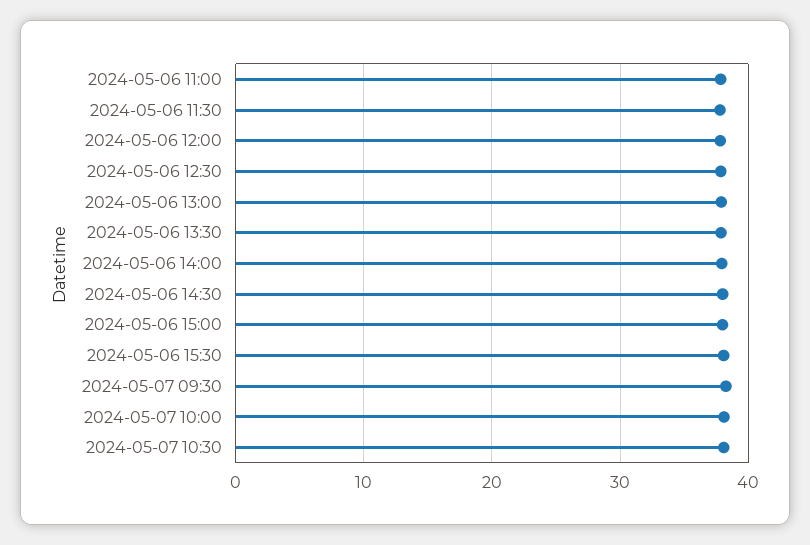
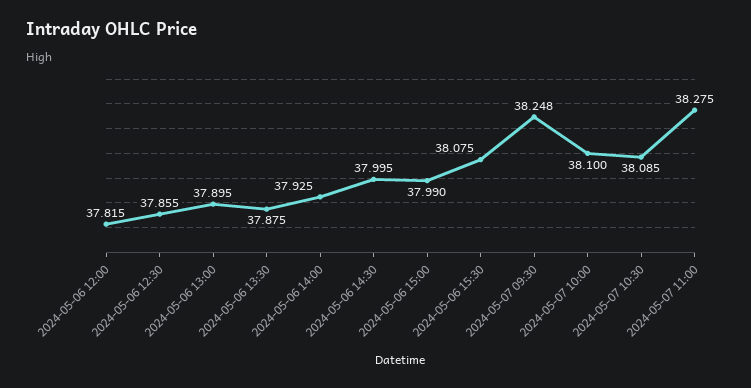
2024-05-06 11:00: 38 -> none
2024-05-06 11:30: 38 -> none
2024-05-07 11:00: none -> 38.275

